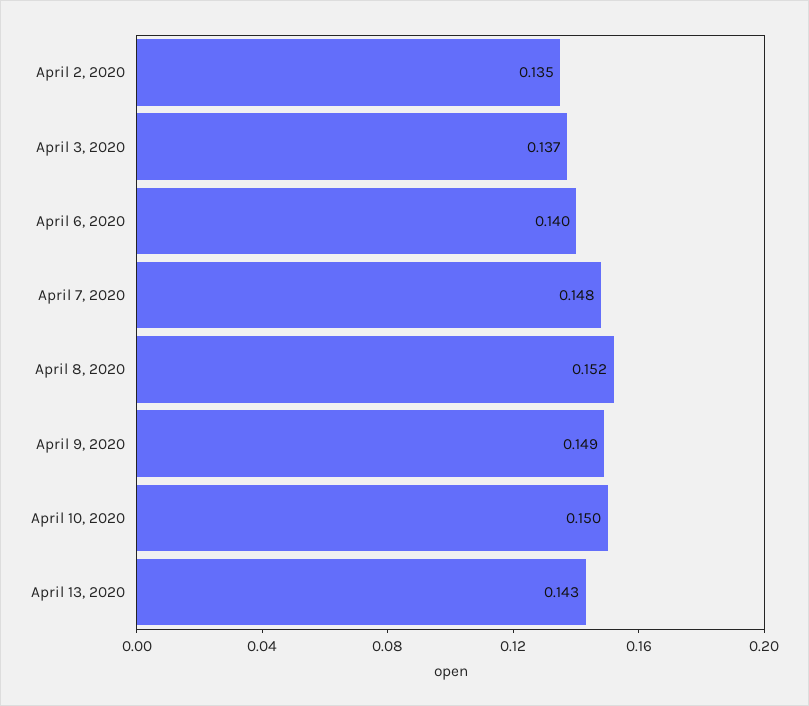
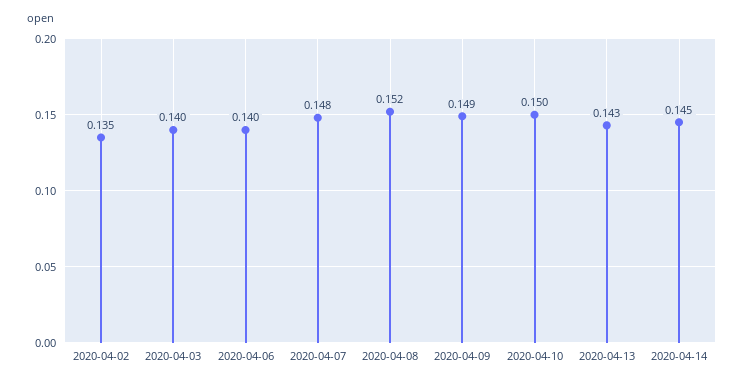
April 3, 2020: 0.137 -> 0.14
2020-04-14: none -> 0.145

